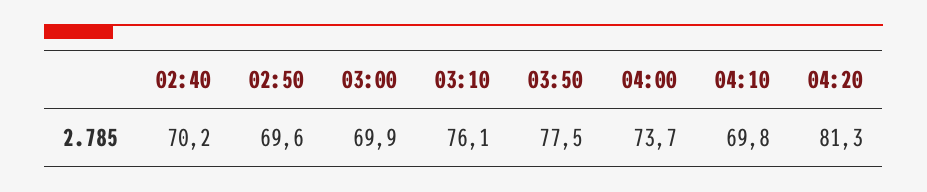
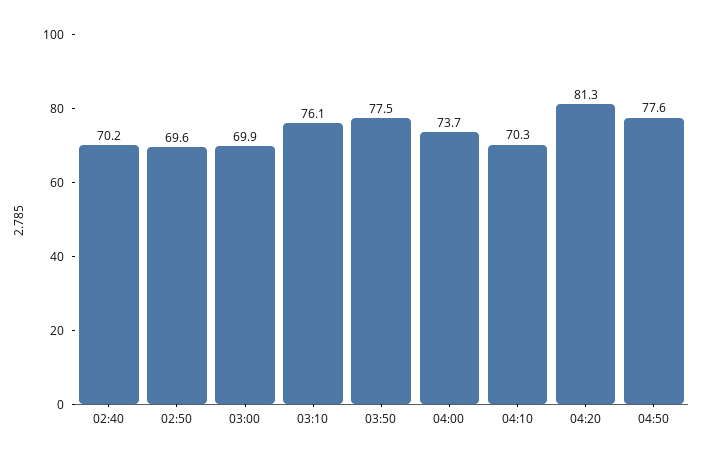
04:10: 69.8 -> 70.3
04:50: none -> 77.6

